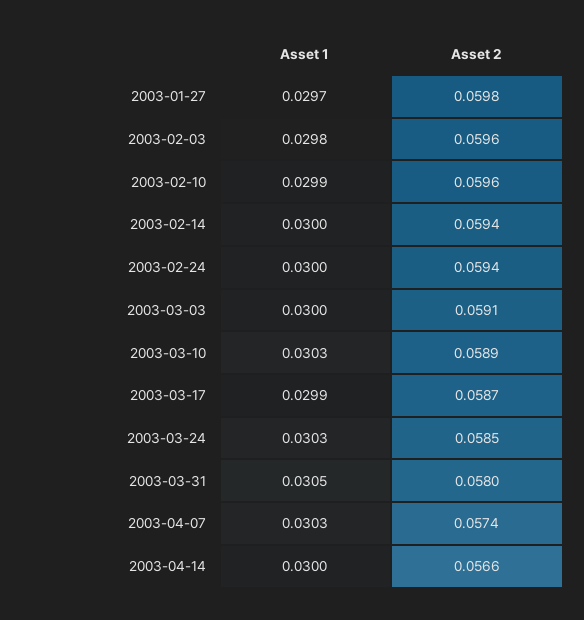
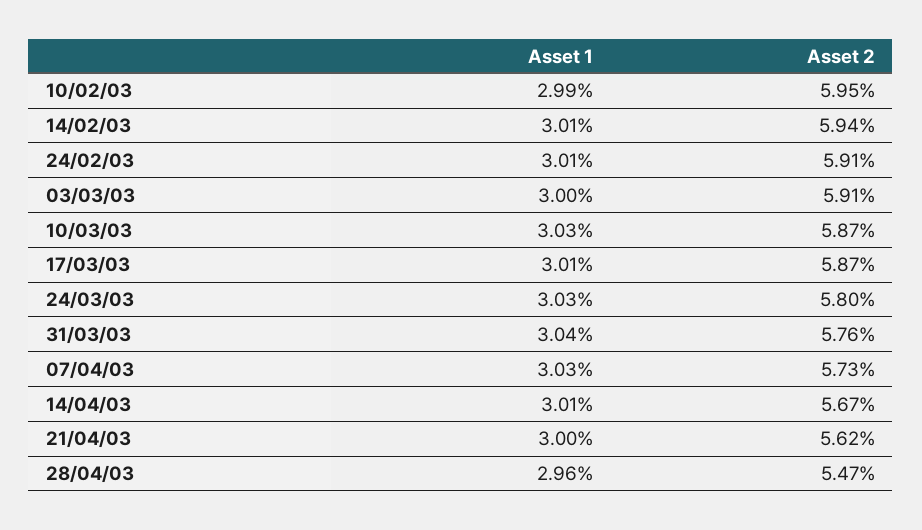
Asset 1, 2003-01-27: 0.0297 -> none
Asset 2, 2003-01-27: 0.0598 -> none
Asset 1, 2003-02-03: 0.0298 -> none
Asset 2, 2003-02-03: 0.0596 -> none
Asset 2, 2003-02-10: 0.0596 -> 0.0595
Asset 1, 2003-02-14: 0.03 -> 0.0301
Asset 1, 2003-02-24: 0.03 -> 0.0301
Asset 2, 2003-02-24: 0.0594 -> 0.0591
Asset 2, 2003-03-10: 0.0589 -> 0.0587
Asset 1, 2003-03-17: 0.0299 -> 0.0301
Asset 2, 2003-03-24: 0.0585 -> 0.058
Asset 1, 2003-03-31: 0.0305 -> 0.0304
Asset 2, 2003-03-31: 0.058 -> 0.0576
Asset 2, 2003-04-07: 0.0574 -> 0.0573
Asset 1, 2003-04-14: 0.03 -> 0.0301
Asset 2, 2003-04-14: 0.0566 -> 0.0567
Asset 1, 21/04/03: none -> 0.03
Asset 2, 21/04/03: none -> 0.0562
Asset 1, 28/04/03: none -> 0.0296
Asset 2, 28/04/03: none -> 0.0547

